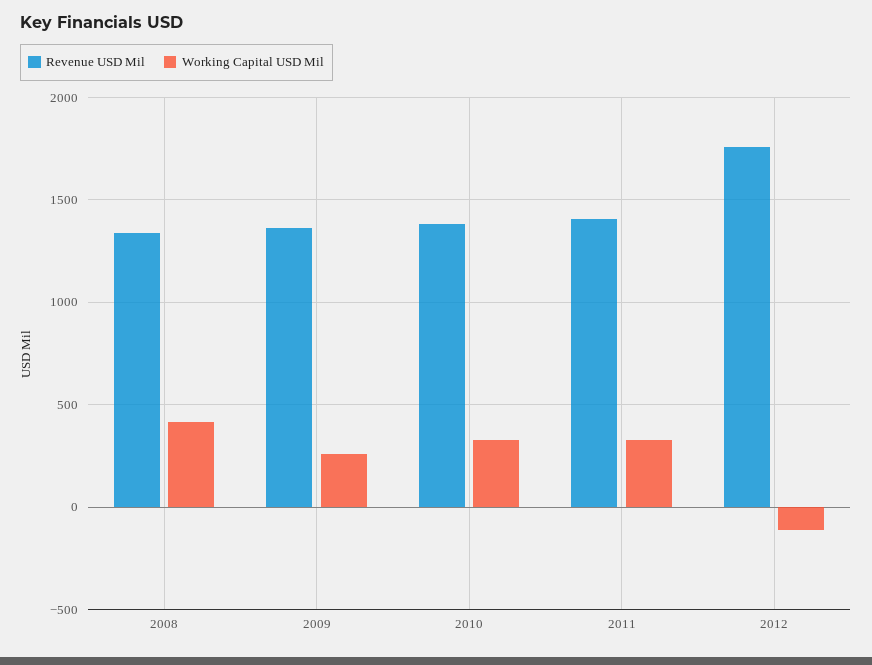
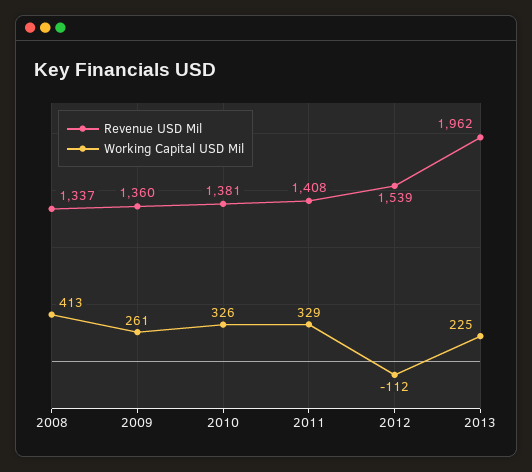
Revenue USD Mil, 2012: 1750 -> 1539
Revenue USD Mil, 2013: none -> 1962
Working Capital USD Mil, 2013: none -> 225

